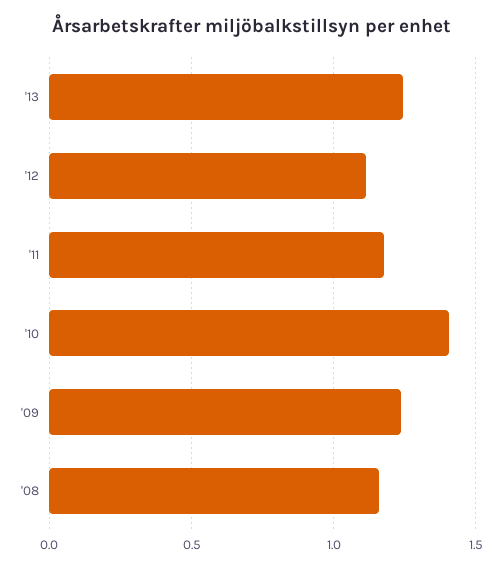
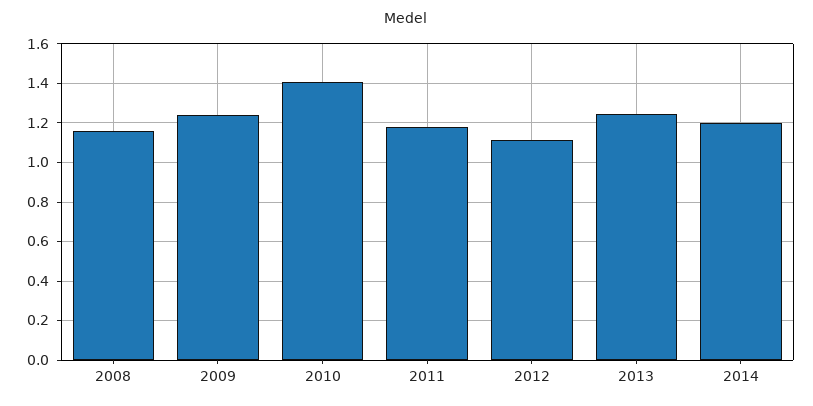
2014: none -> 1.2

